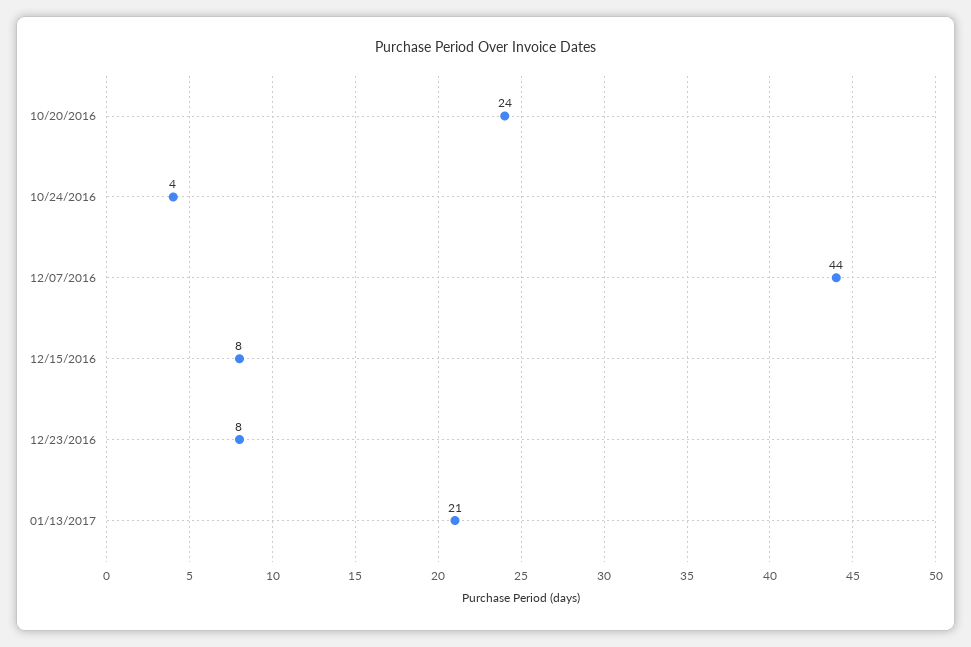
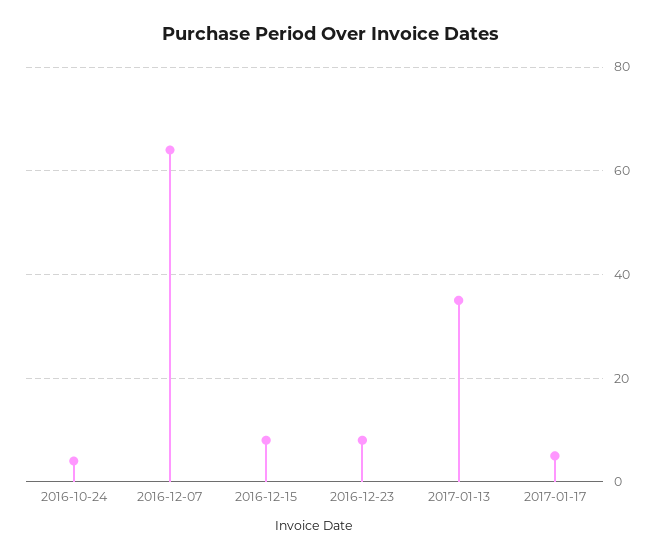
10/20/2016: 24 -> none
12/07/2016: 44 -> 65
01/13/2017: 21 -> 35
2017-01-17: none -> 5

